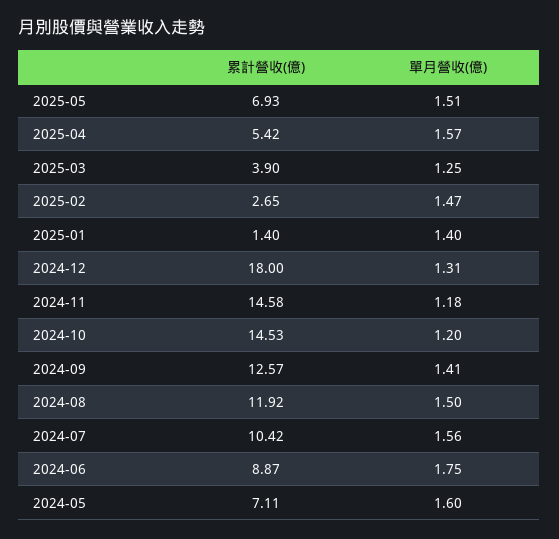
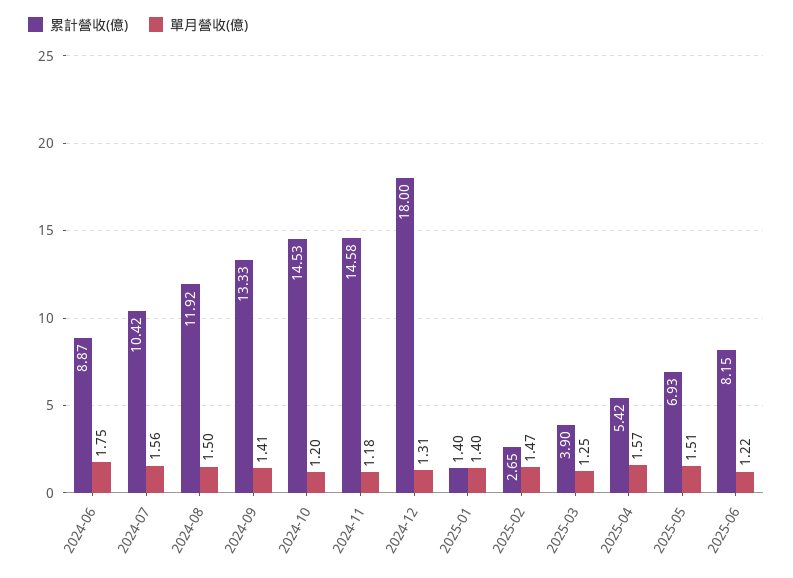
累計營收(億), 2024-09: 12.57 -> 13.33
累計營收(億), 2024-05: 7.11 -> none
單月營收(億), 2024-05: 1.6 -> none
累計營收(億), 2025-06: none -> 8.15
單月營收(億), 2025-06: none -> 1.22

